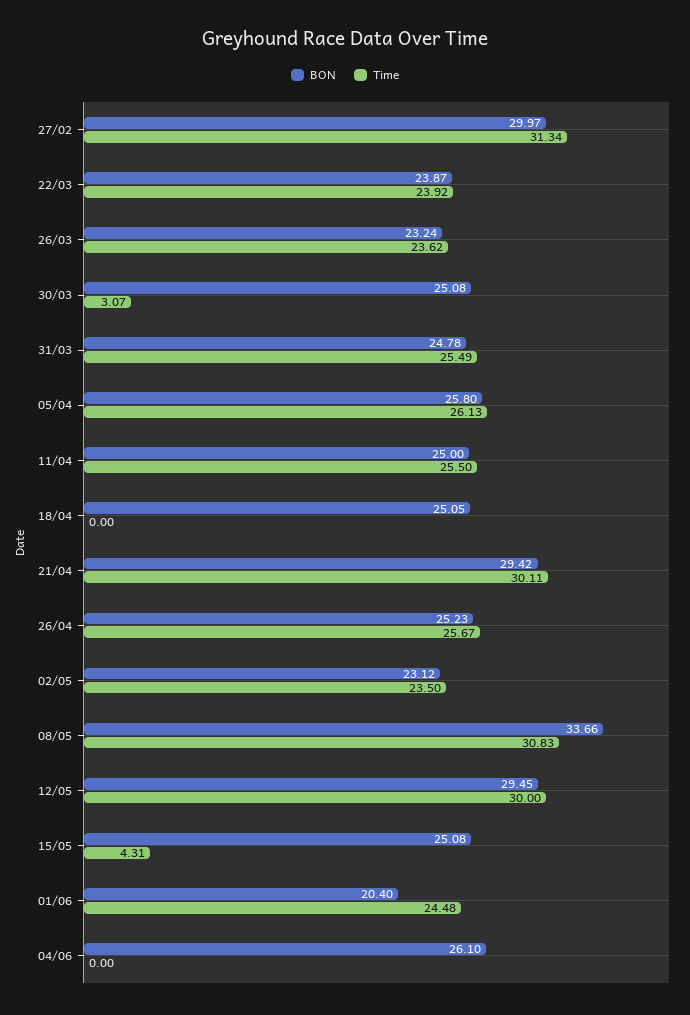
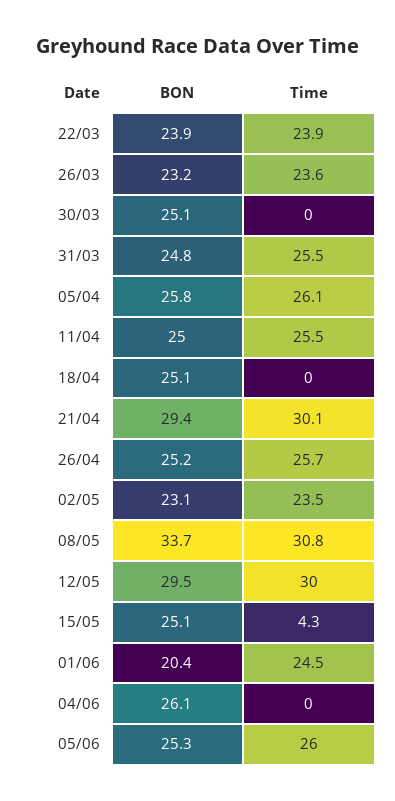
BON, 27/02: 29.97 -> none
Time, 27/02: 31.34 -> none
Time, 30/03: 3.07 -> 0
BON, 05/06: none -> 25.3
Time, 05/06: none -> 26

